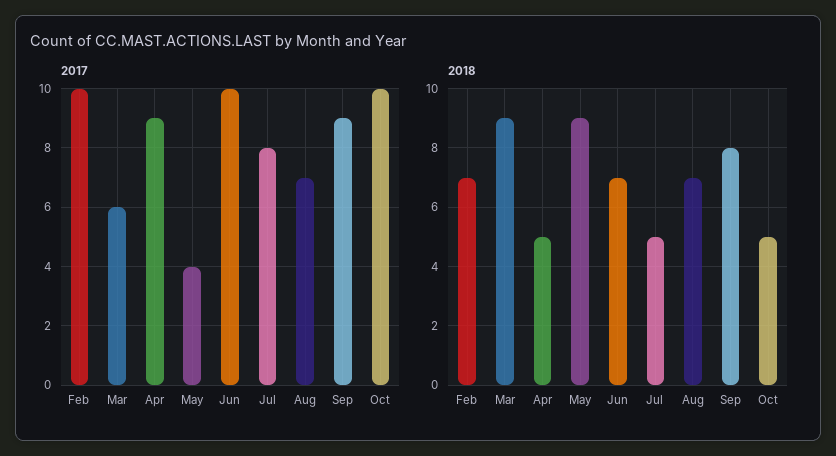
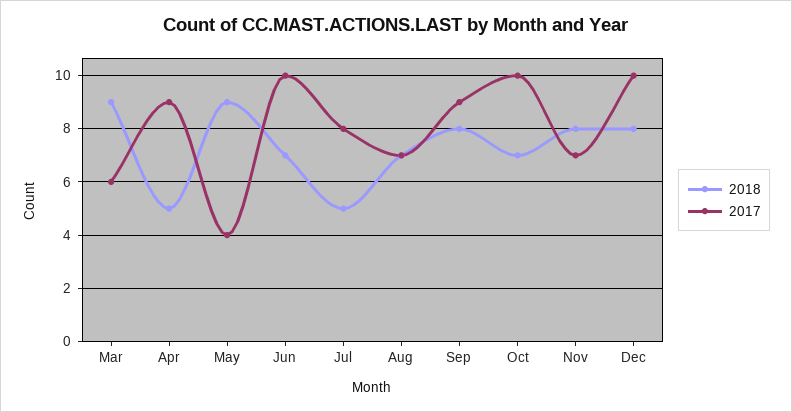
2017, Feb: 10 -> none
2018, Feb: 7 -> none
2018, Oct: 5 -> 7
2018, Nov: none -> 8
2017, Nov: none -> 7
2018, Dec: none -> 8
2017, Dec: none -> 10

